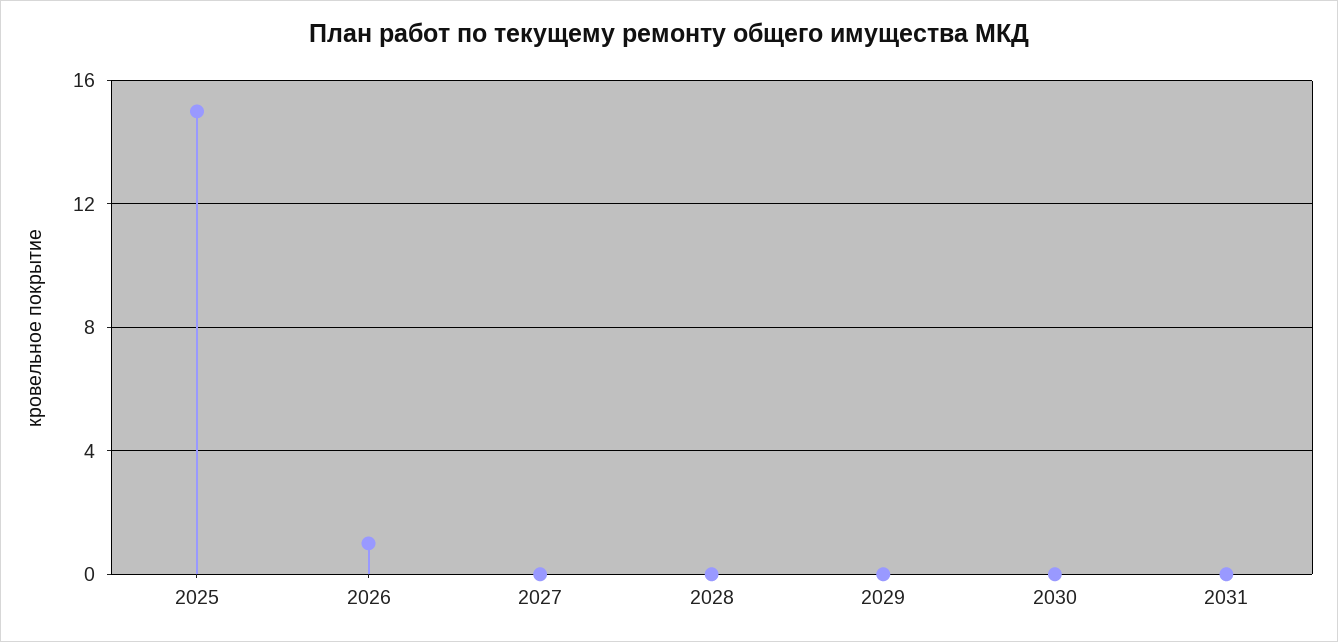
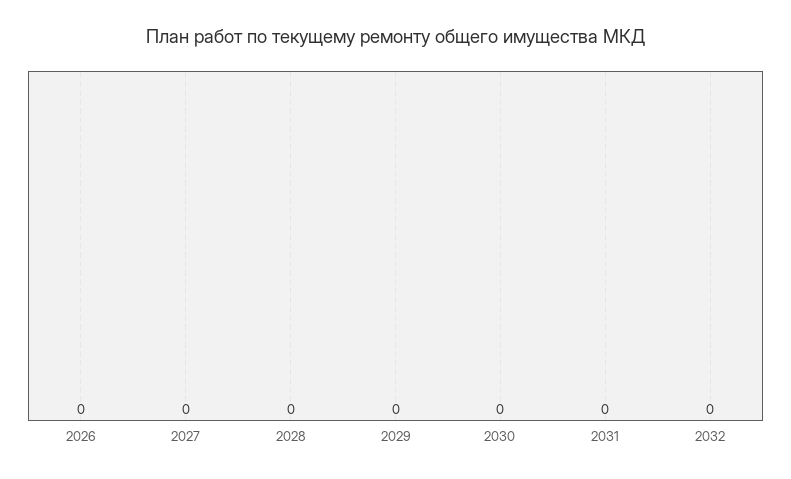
2025: 15 -> none
2026: 1 -> 0
2032: none -> 0

